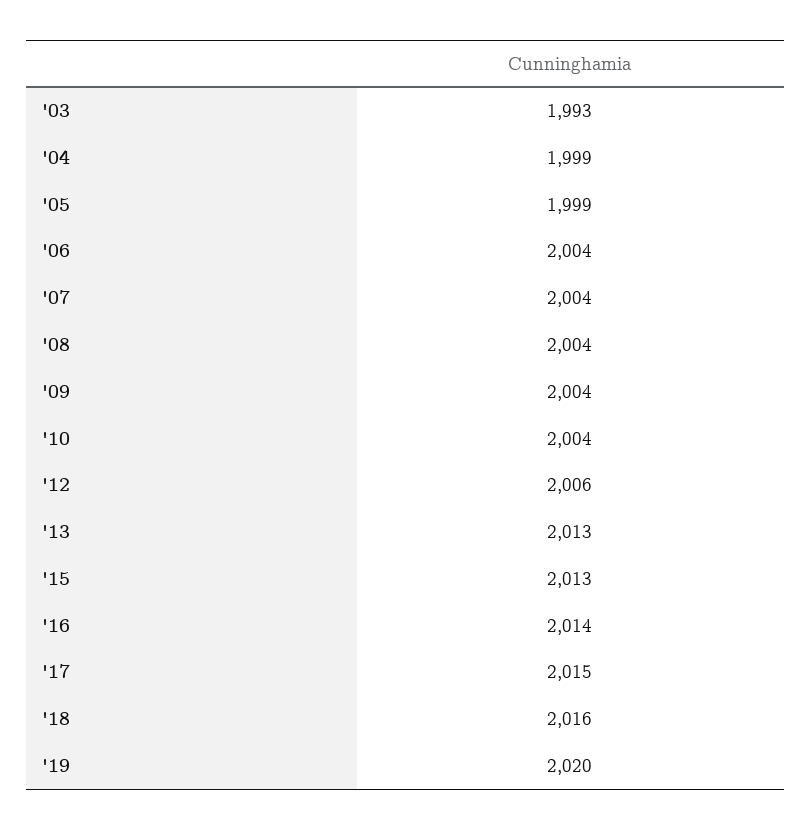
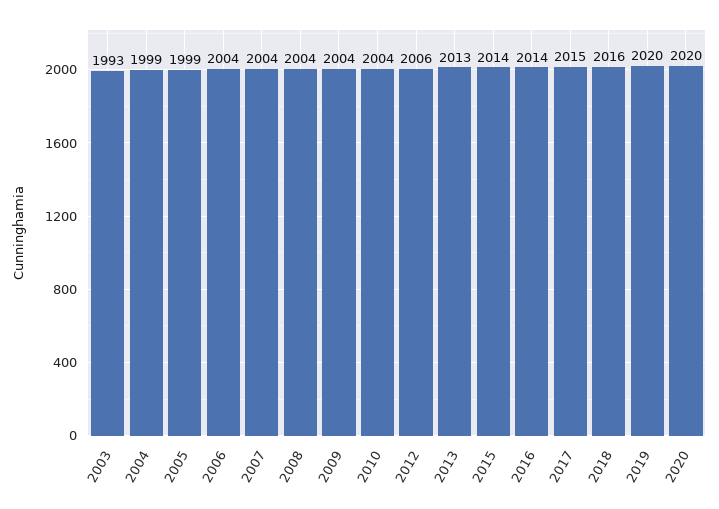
'15: 2013 -> 2014
2020: none -> 2020

